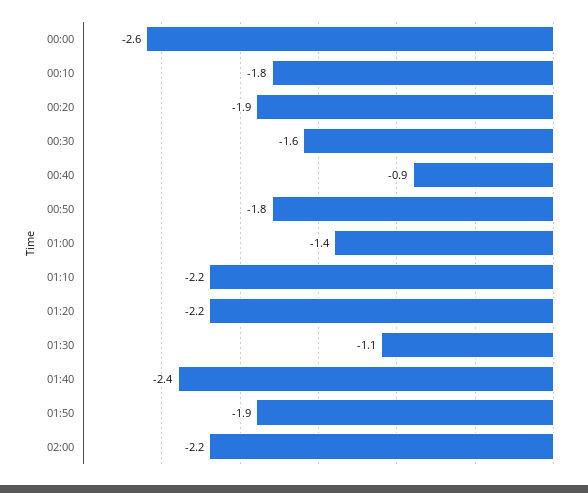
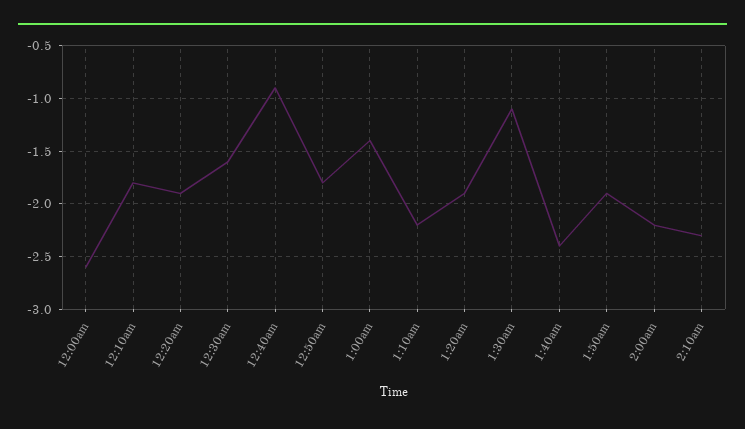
01:20: -2.2 -> -1.9
2:10am: none -> -2.3

